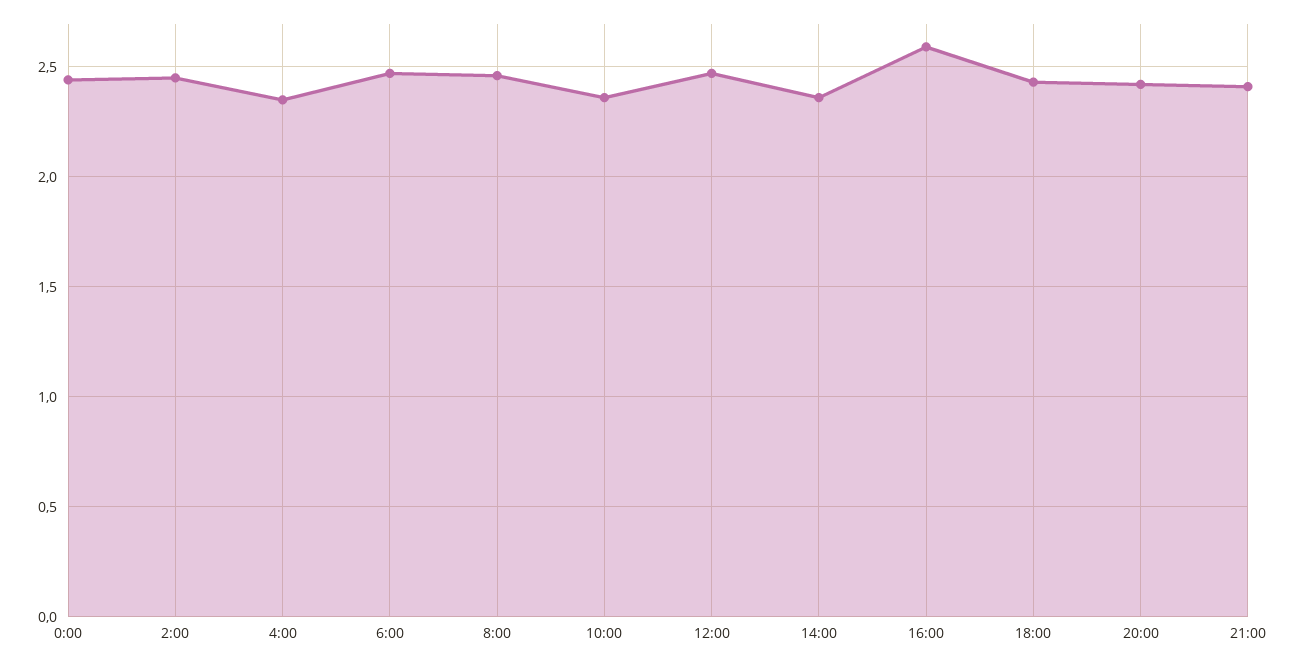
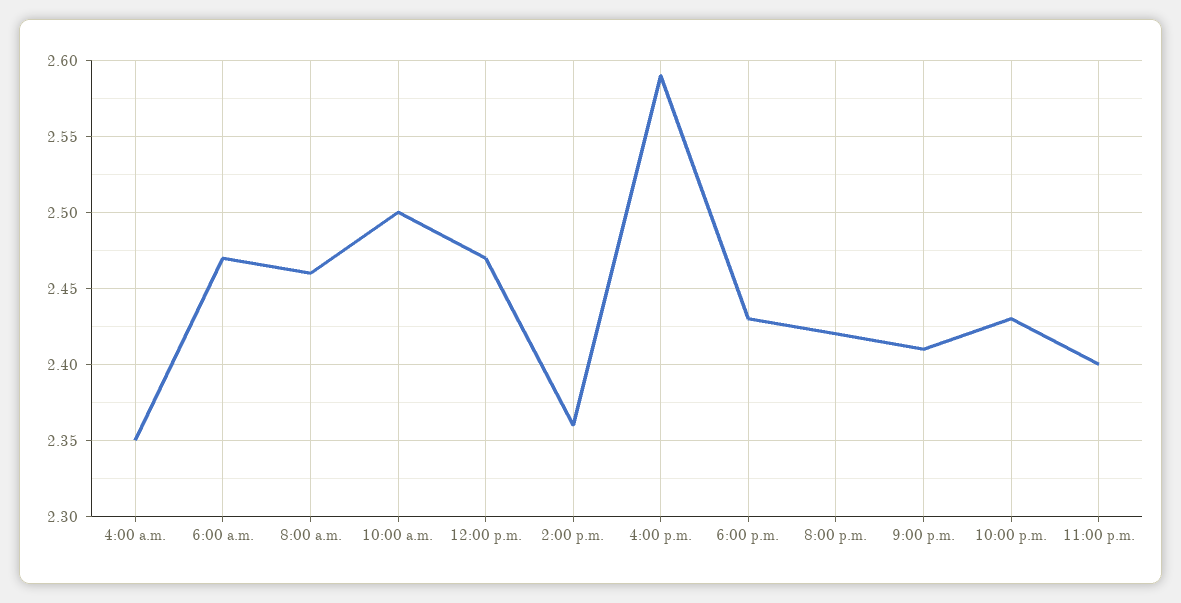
0:00: 2.45 -> none
2:00: 2.45 -> none
10:00: 2.35 -> 2.5
10:00 p.m.: none -> 2.43
11:00 p.m.: none -> 2.4

